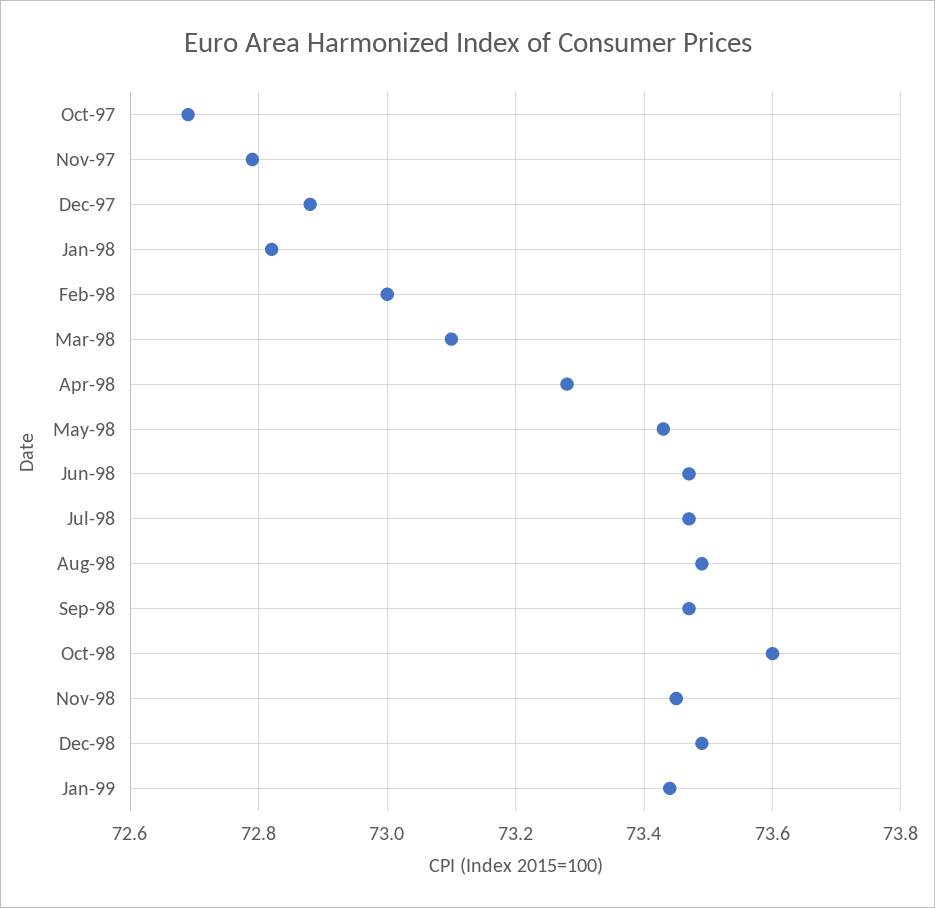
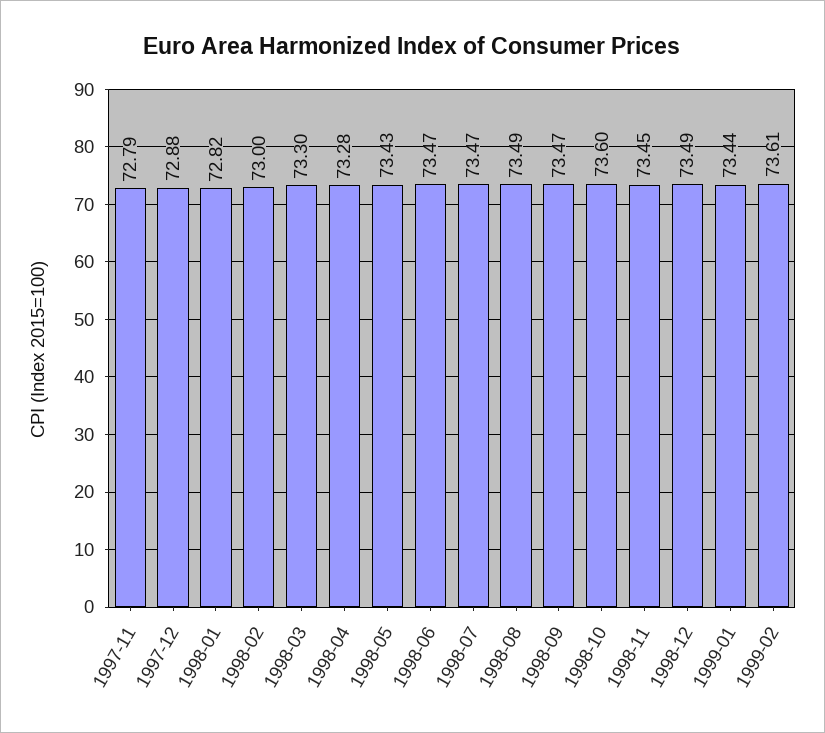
Oct-97: 72.7 -> none
Mar-98: 73.1 -> 73.3
1999-02: none -> 73.61

